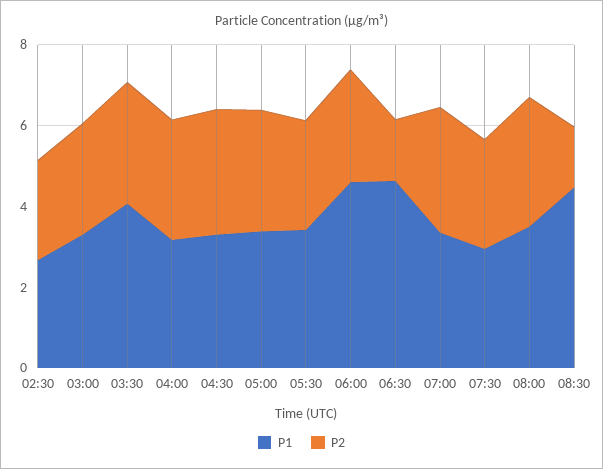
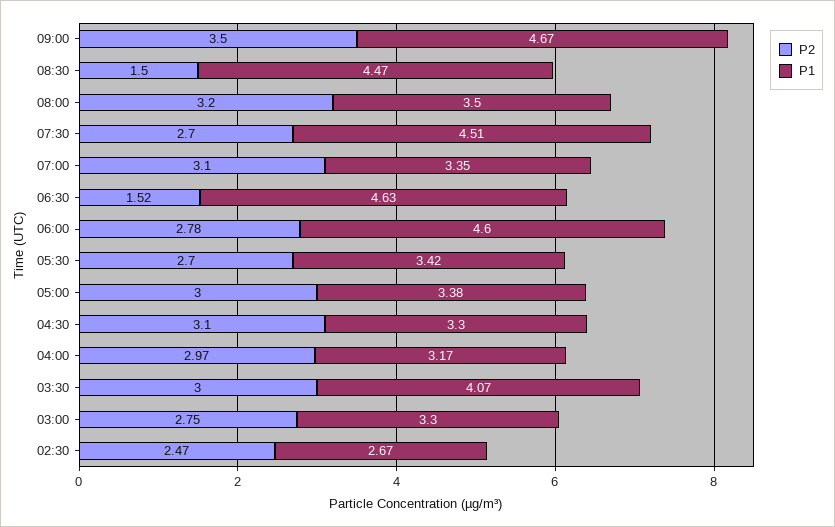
P1, 07:30: 3 -> 4.51
P2, 09:00: none -> 3.5
P1, 09:00: none -> 4.67

